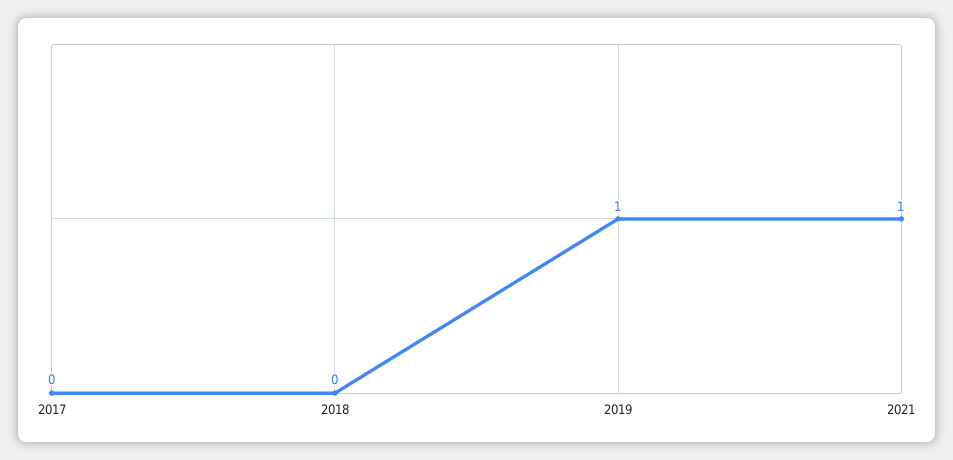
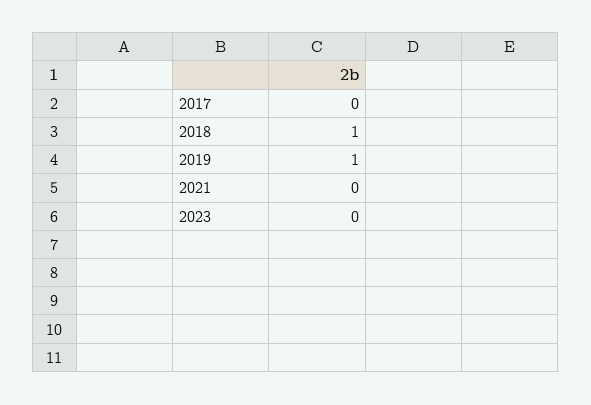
2018: 0 -> 1
2021: 1 -> 0
2023: none -> 0

